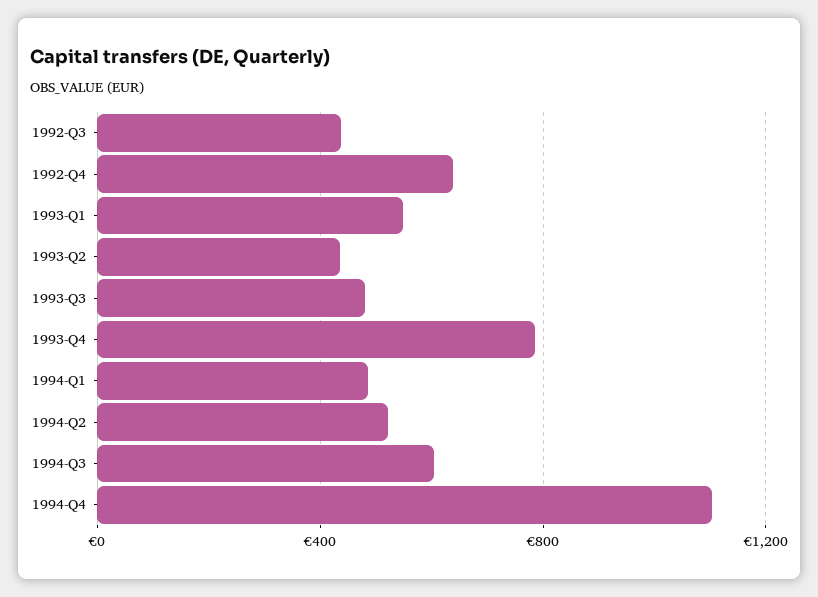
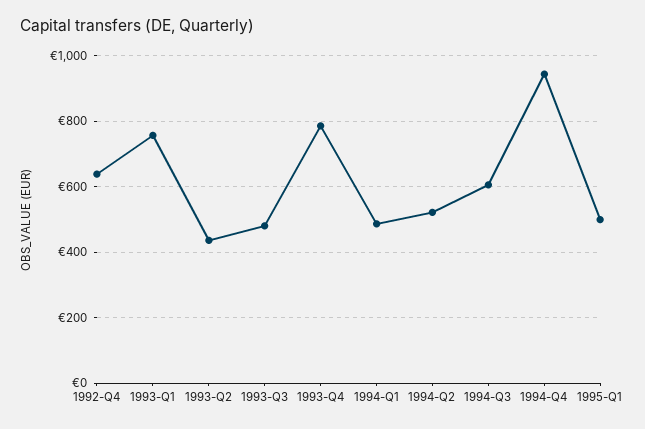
1992-Q3: 450 -> none
1993-Q1: 550 -> 760
1994-Q4: 1100 -> 940
1995-Q1: none -> 500

